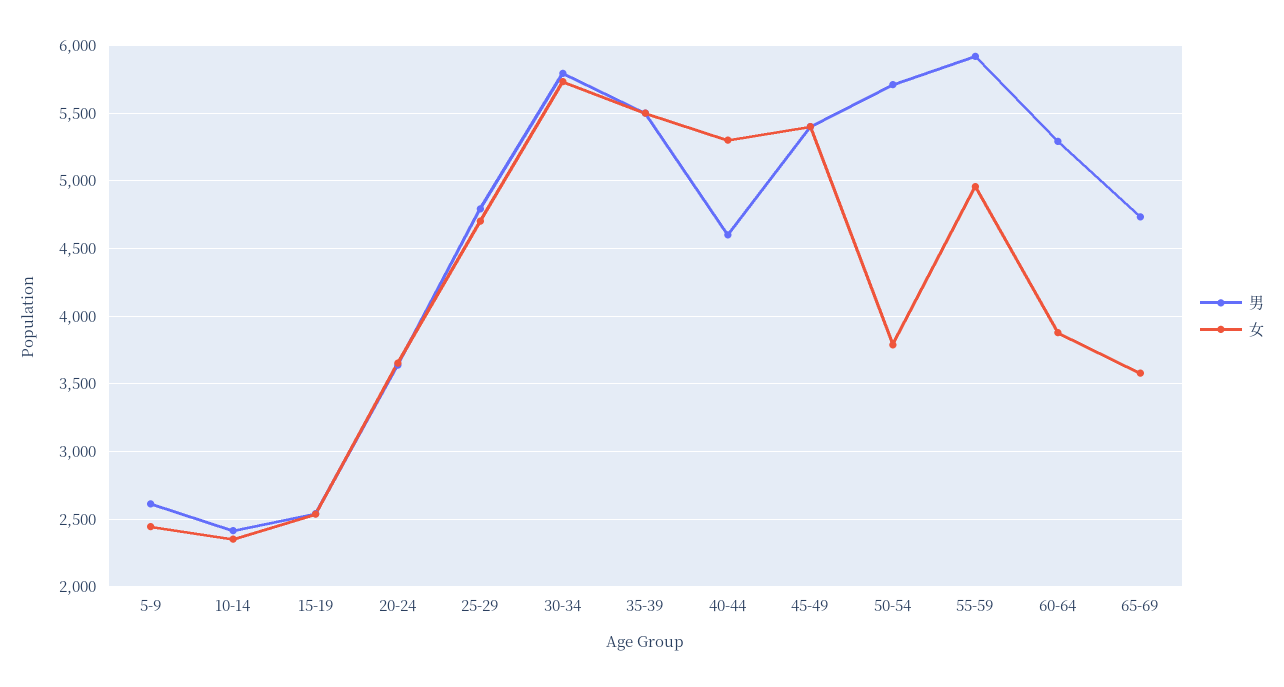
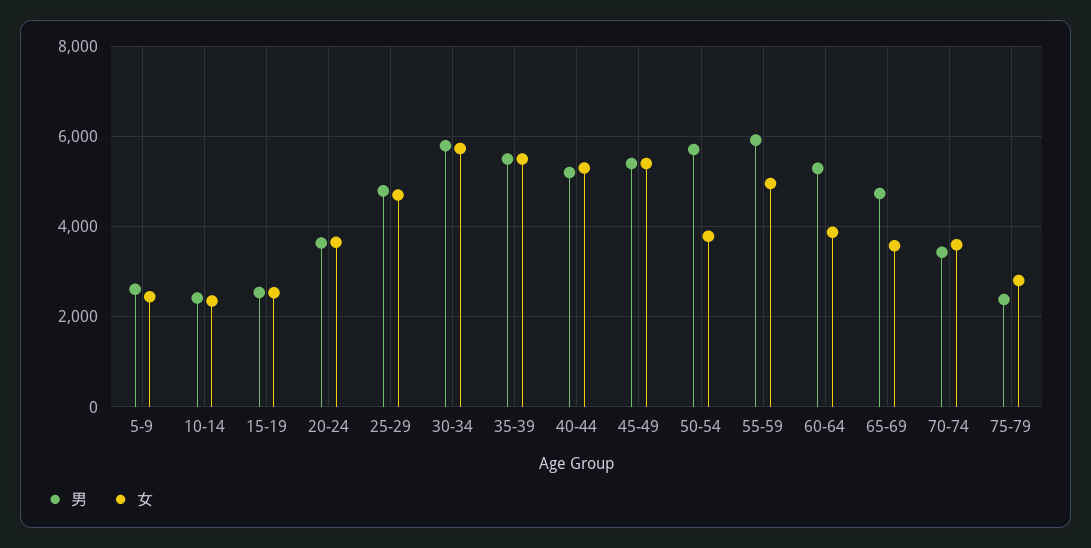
男, 40-44: 4600 -> 5200
男, 70-74: none -> 3400
女, 70-74: none -> 3600
男, 75-79: none -> 2400
女, 75-79: none -> 2800

